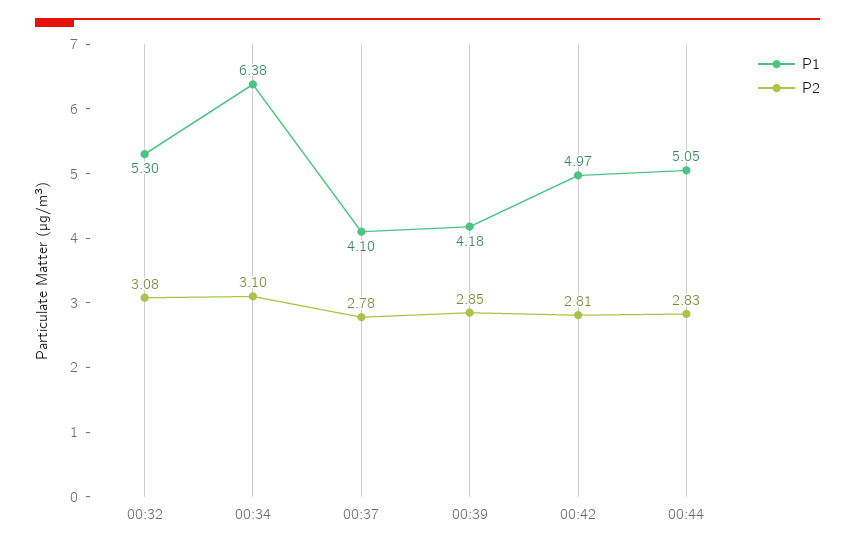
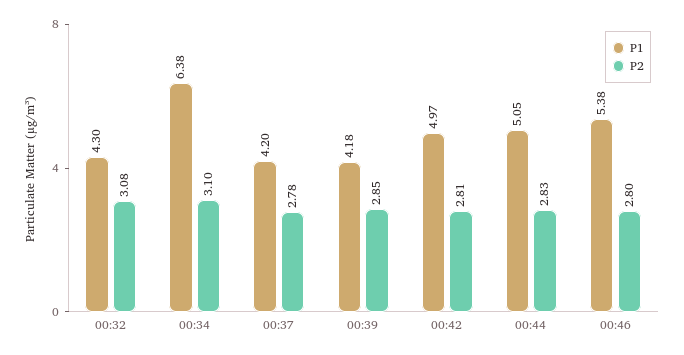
P1, 00:32: 5.3 -> 4.3
P1, 00:37: 4.1 -> 4.2
P1, 00:46: none -> 5.38
P2, 00:46: none -> 2.8

